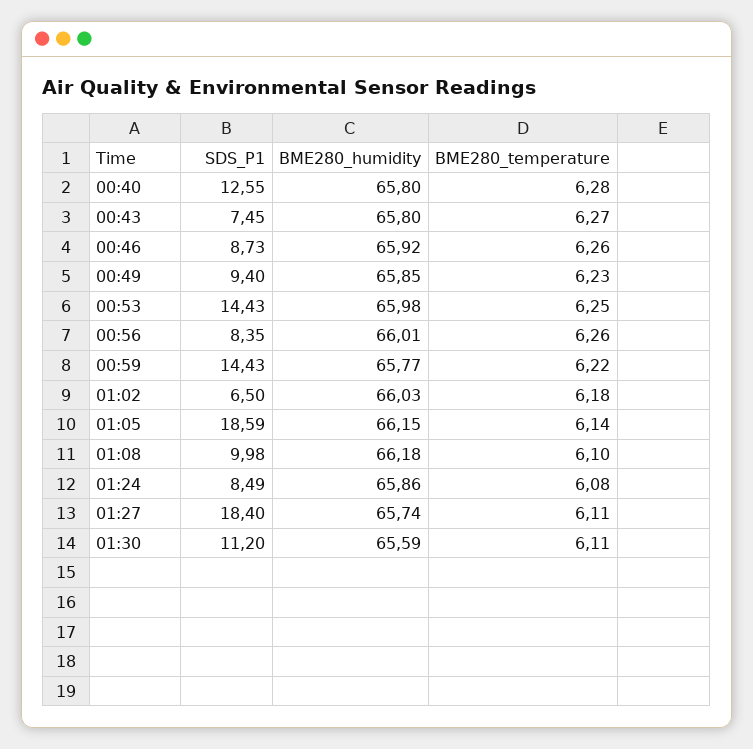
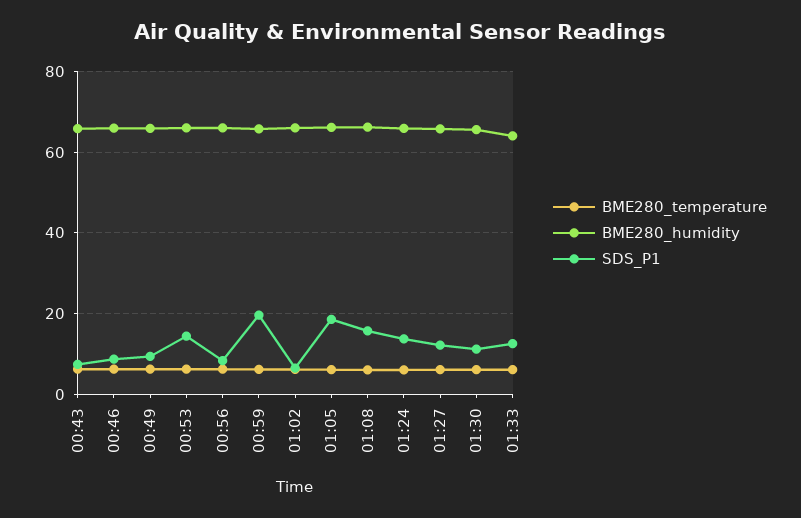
SDS_P1, 00:40: 12.55 -> none
BME280_humidity, 00:40: 65.8 -> none
BME280_temperature, 00:40: 6.28 -> none
SDS_P1, 00:59: 14.43 -> 20
SDS_P1, 01:08: 9.98 -> 16
SDS_P1, 01:24: 8.49 -> 14
SDS_P1, 01:27: 18.4 -> 12
BME280_temperature, 01:33: none -> 6
BME280_humidity, 01:33: none -> 64
SDS_P1, 01:33: none -> 12

